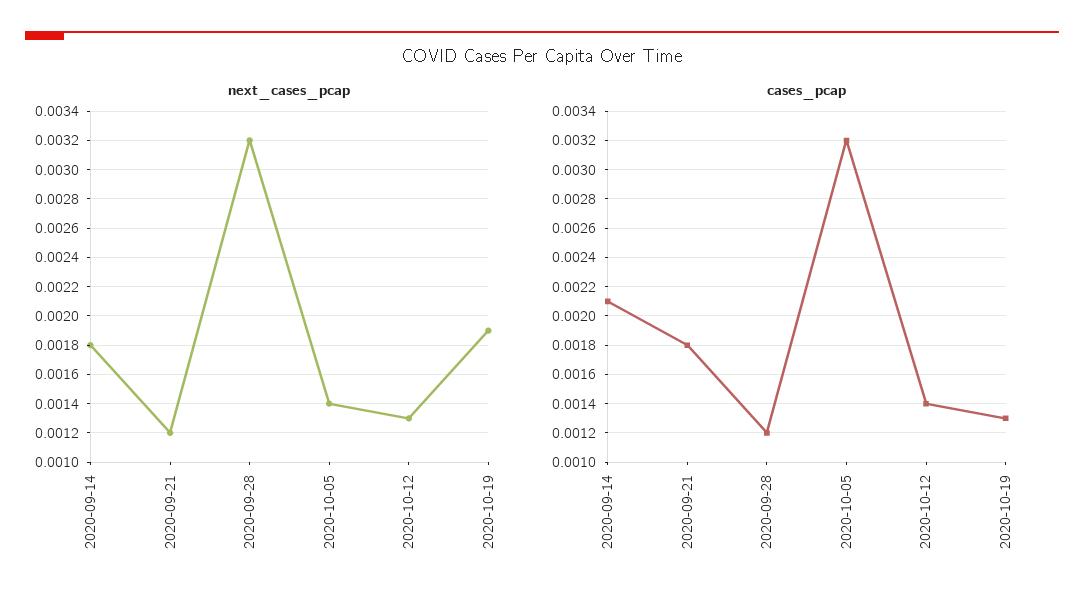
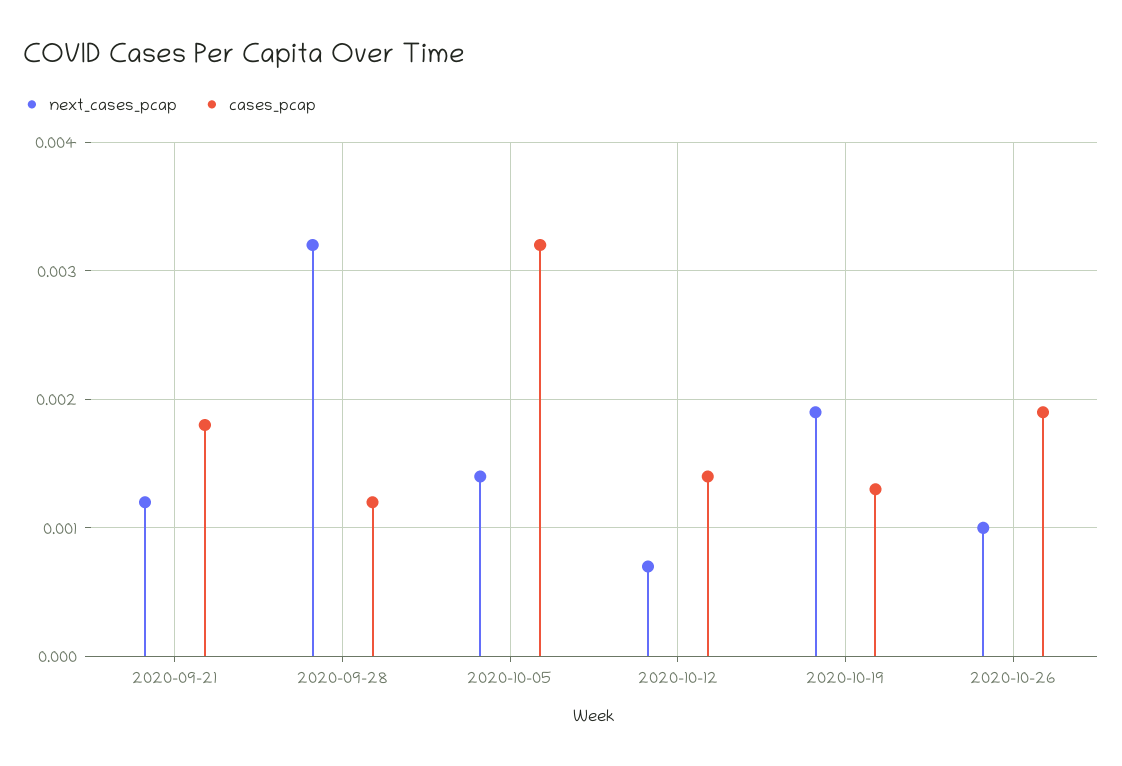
next_cases_pcap, 2020-09-14: 0.0018 -> none
next_cases_pcap, 2020-10-12: 0.0013 -> 0.0007
cases_pcap, 2020-09-14: 0.0021 -> none
next_cases_pcap, 2020-10-26: none -> 0.001
cases_pcap, 2020-10-26: none -> 0.0019

